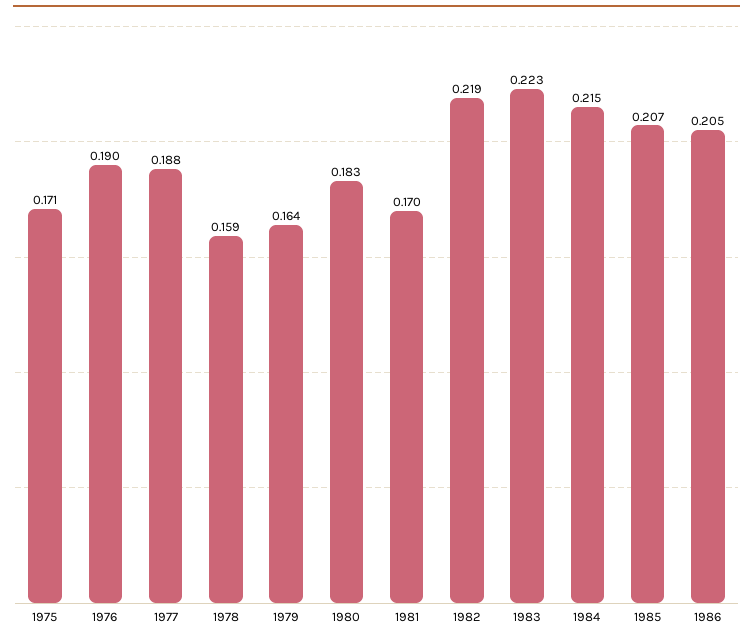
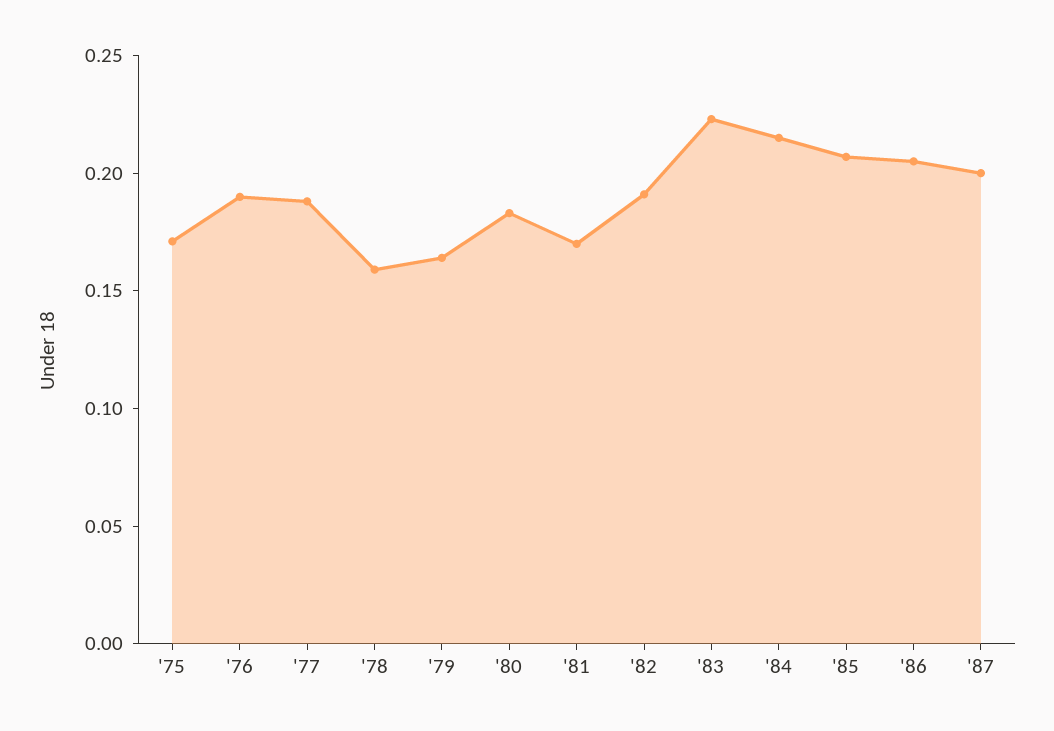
1982: 0.219 -> 0.19
'87: none -> 0.2

